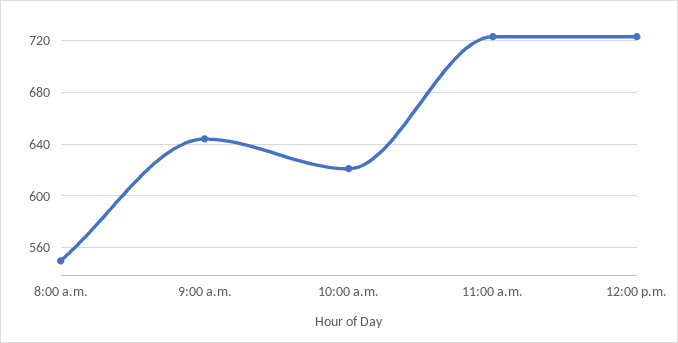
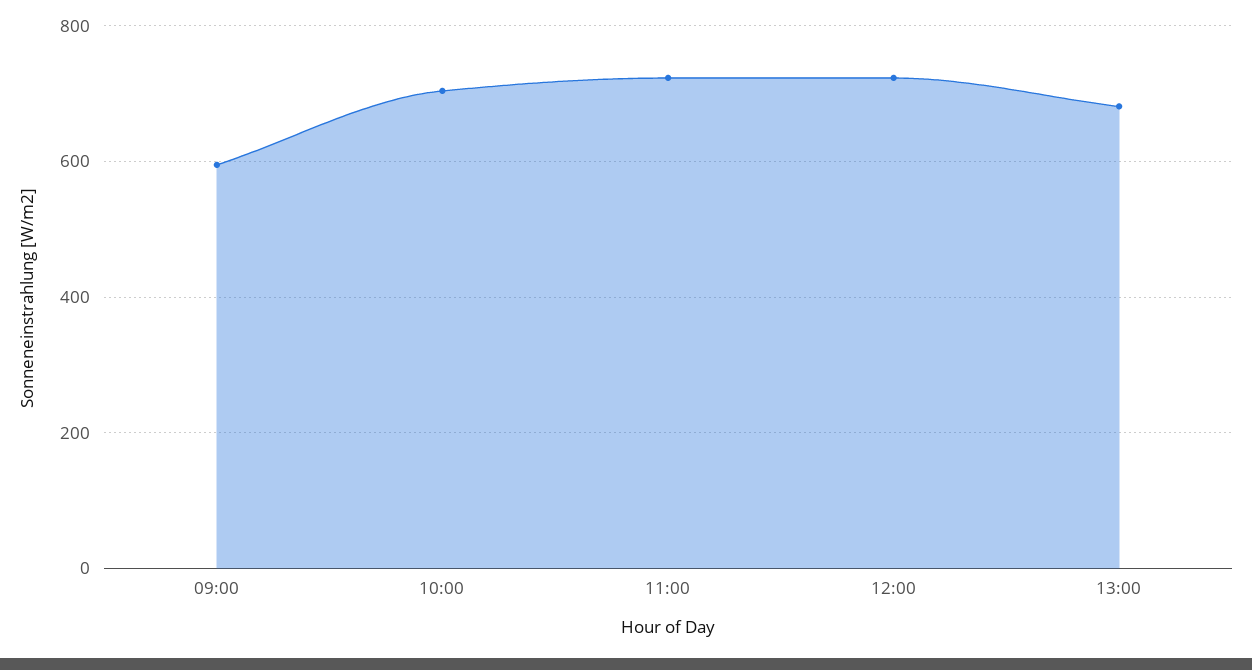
8:00 a.m.: 550 -> none
9:00 a.m.: 645 -> 600
10:00 a.m.: 620 -> 700
13:00: none -> 680

